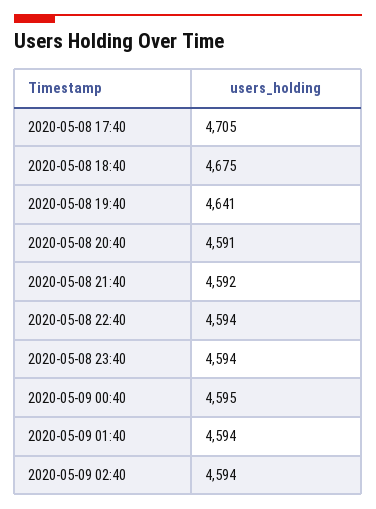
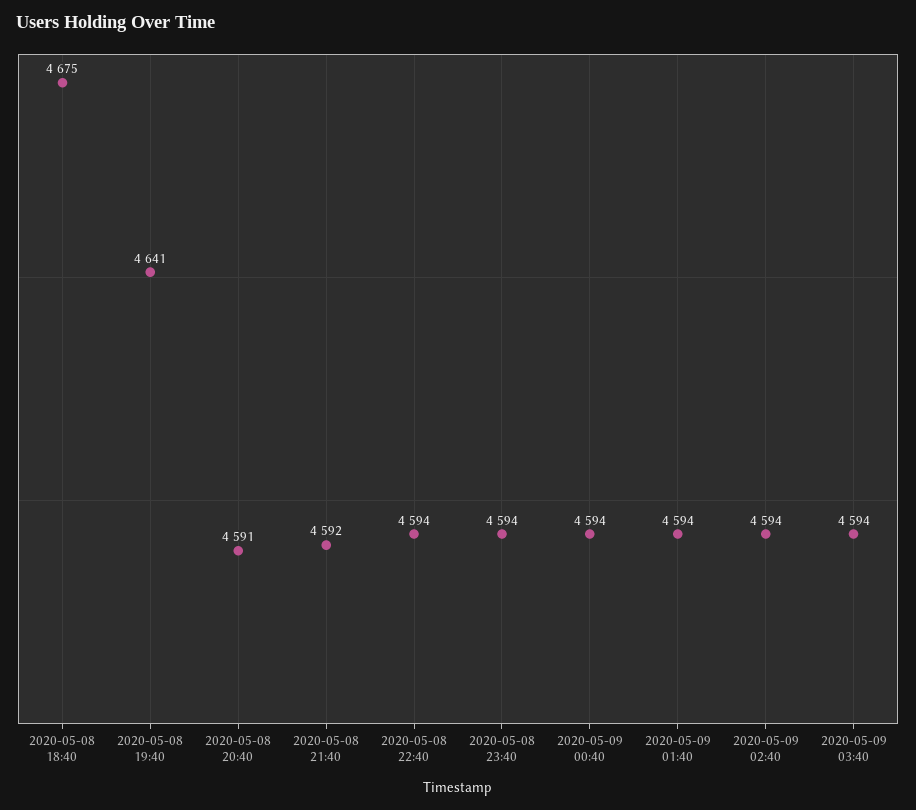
2020-05-08 17:40: 4705 -> none
2020-05-09 00:40: 4595 -> 4594
2020-05-09 03:40: none -> 4594

